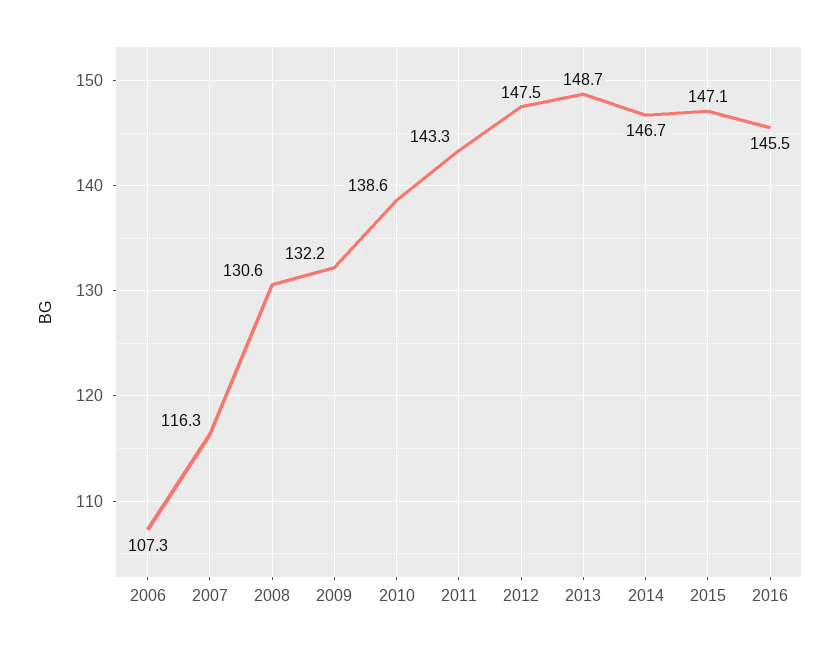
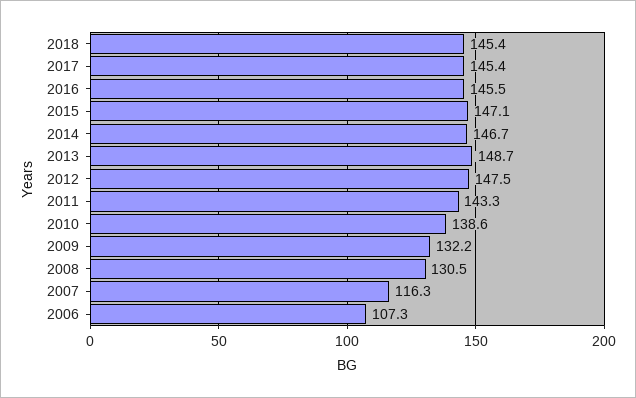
2008: 130.6 -> 130.5
2018: none -> 145.4
2017: none -> 145.4

